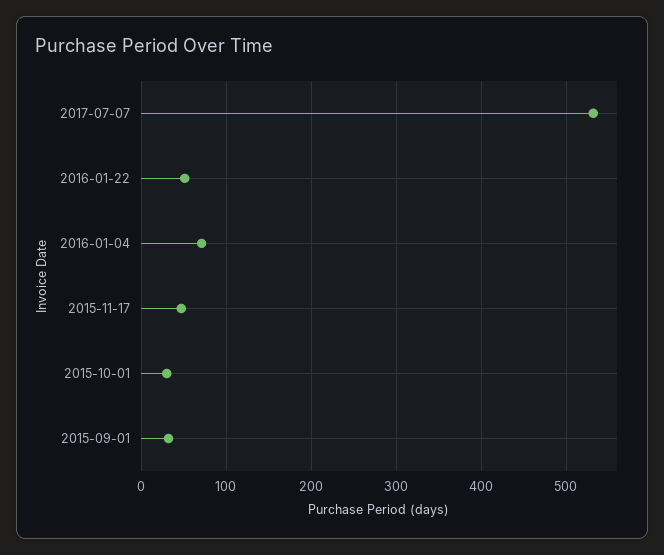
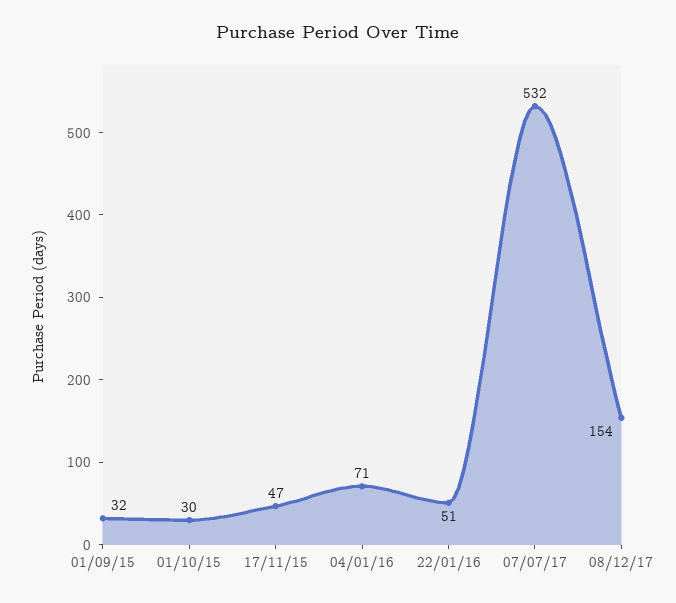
08/12/17: none -> 154

